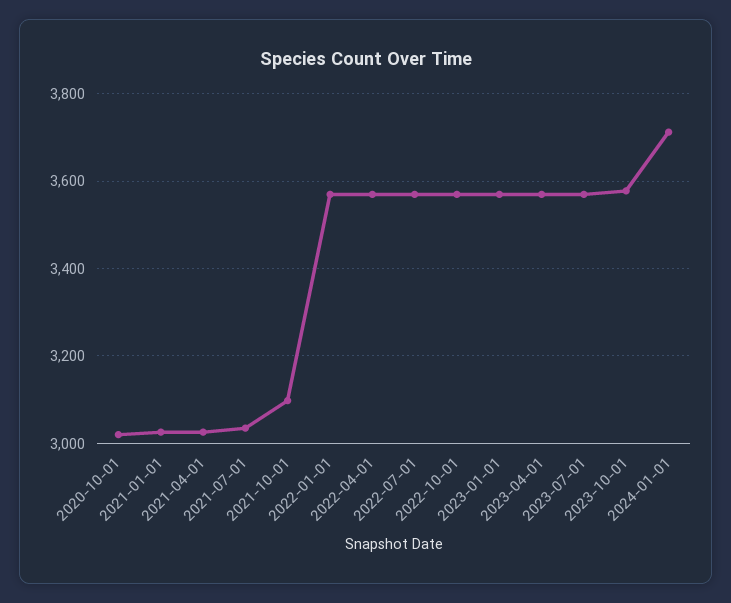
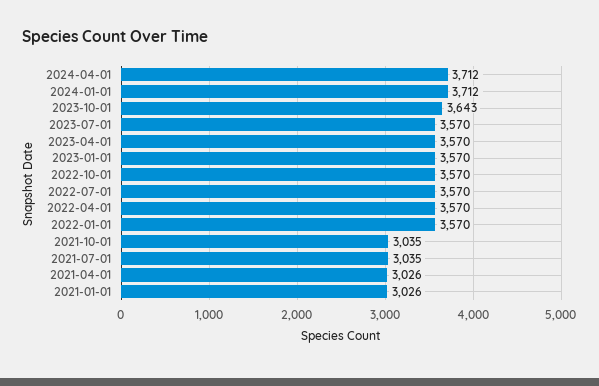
2020-10-01: 3020 -> none
2021-10-01: 3100 -> 3035
2023-10-01: 3580 -> 3643
2024-04-01: none -> 3712

